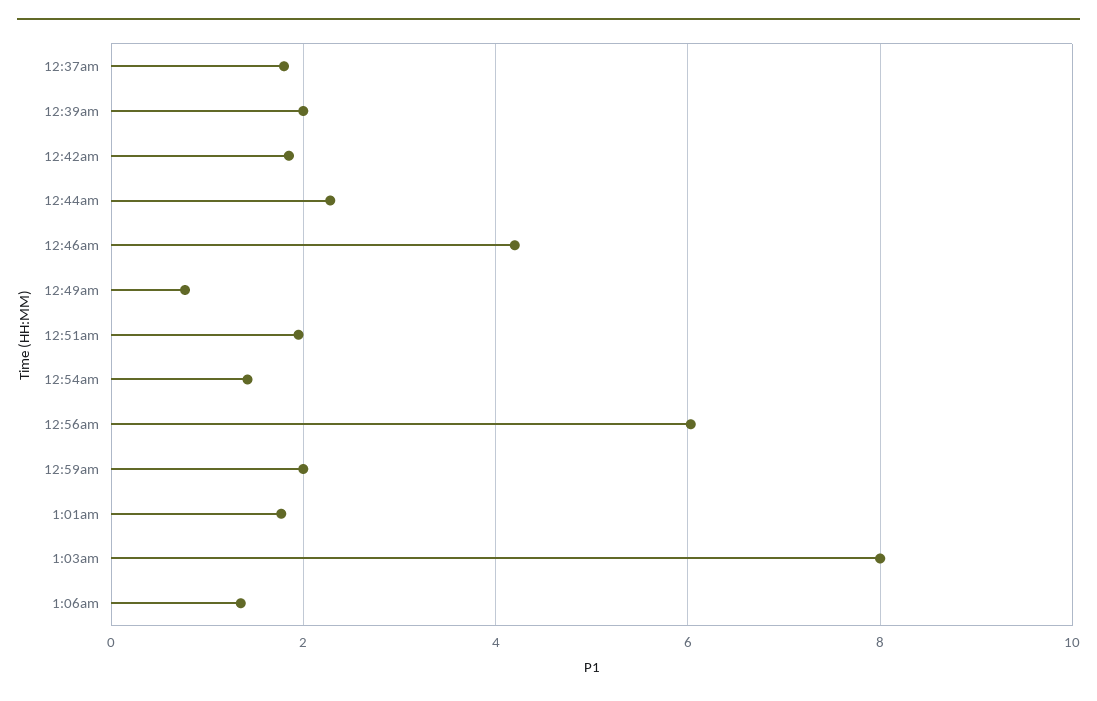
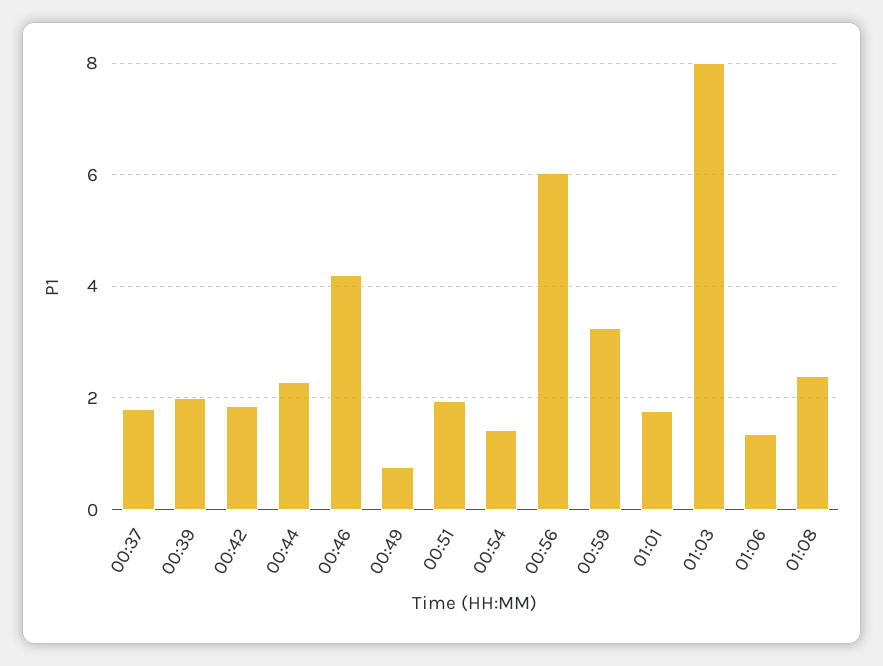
12:59am: 2 -> 3.2
01:08: none -> 2.4

